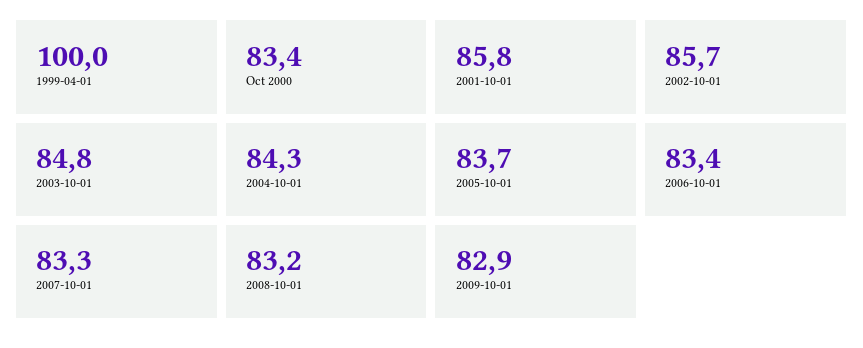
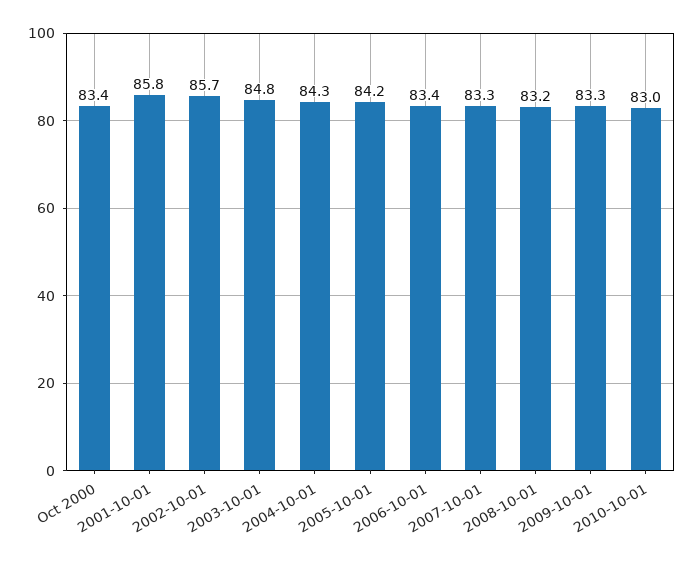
1999-04-01: 100 -> none
2005-10-01: 83.7 -> 84.2
2009-10-01: 82.9 -> 83.3
2010-10-01: none -> 83

